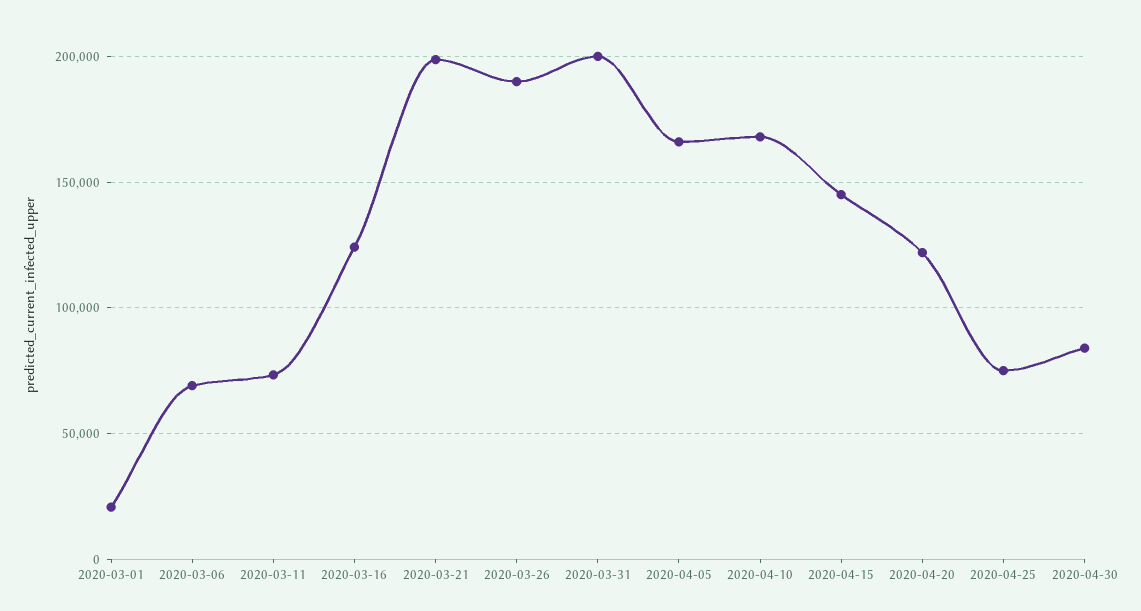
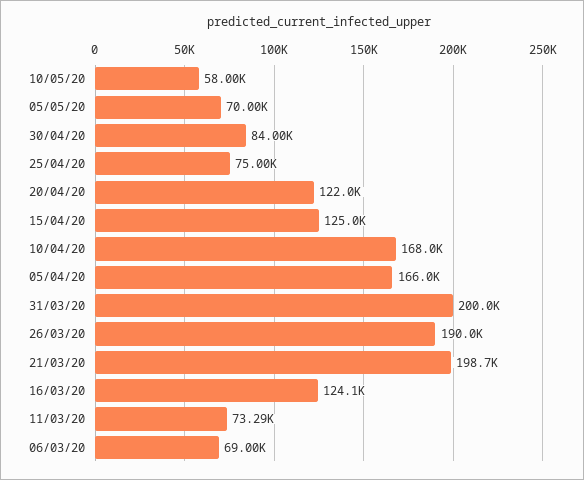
2020-03-01: 20000 -> none
2020-04-15: 145000 -> 125000
10/05/20: none -> 58000
05/05/20: none -> 70000

